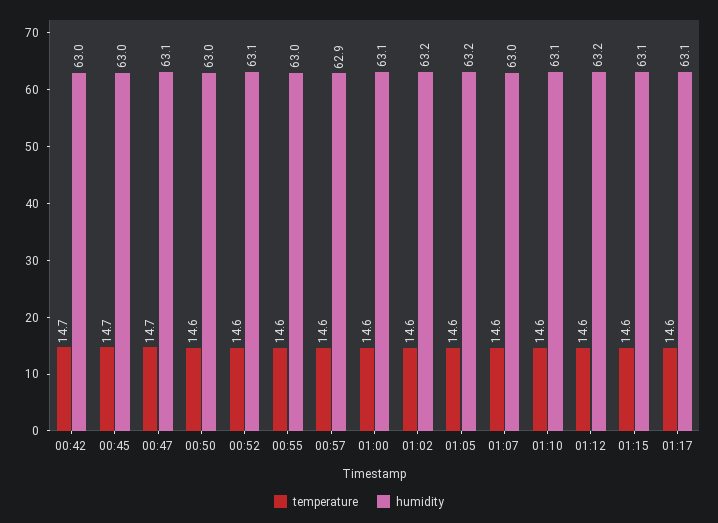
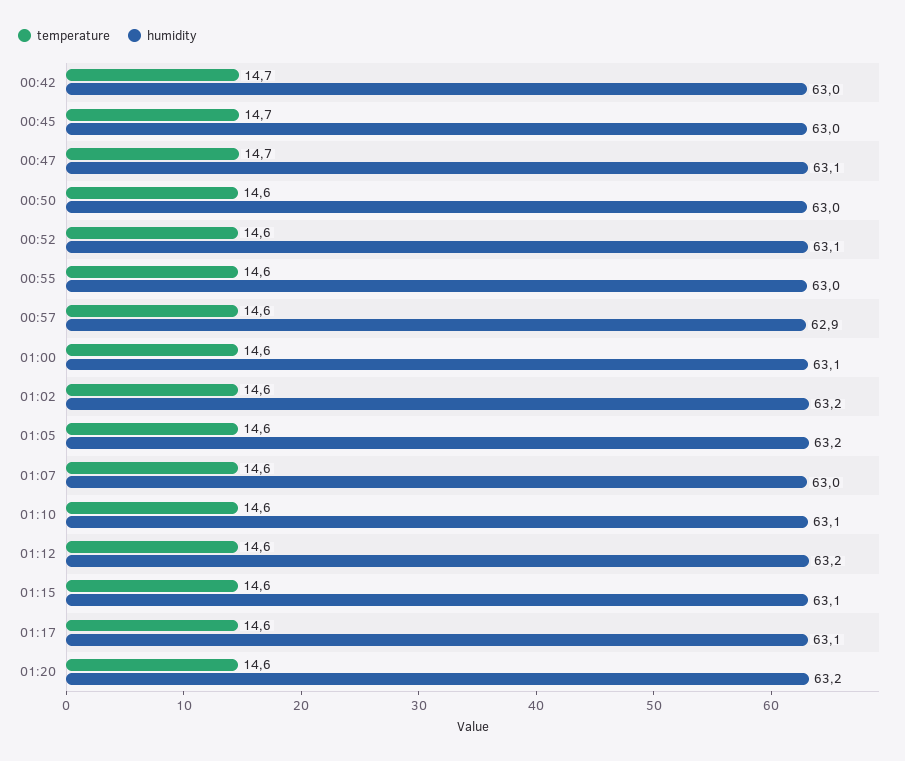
temperature, 01:20: none -> 14.6
humidity, 01:20: none -> 63.2

